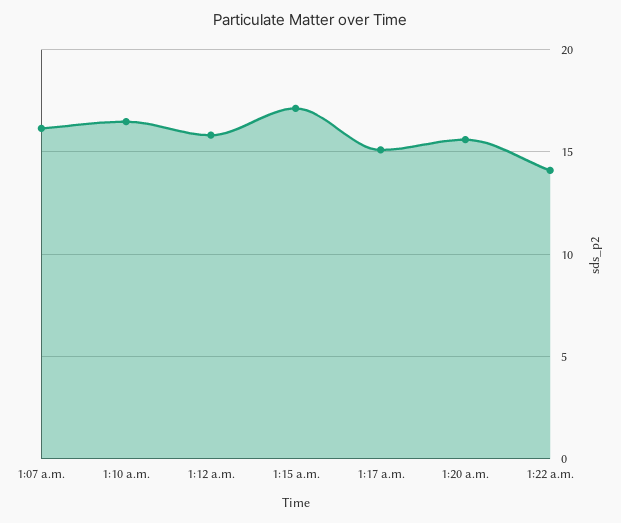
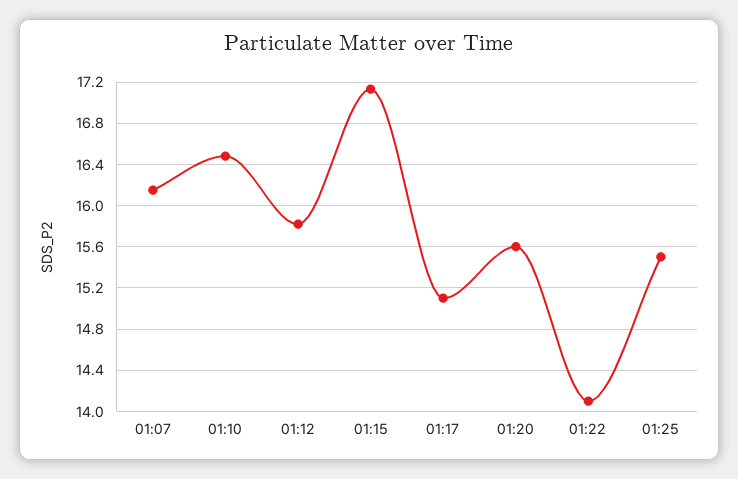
01:25: none -> 15.5

